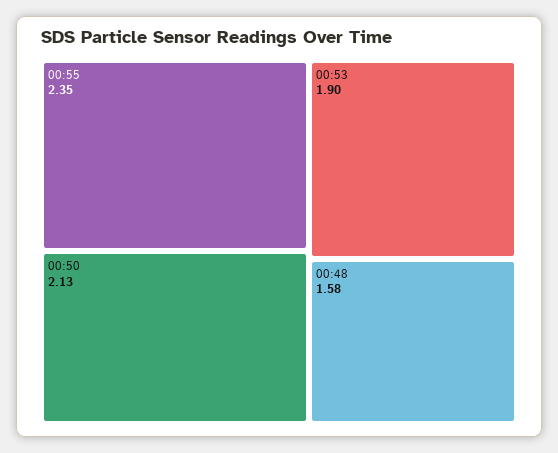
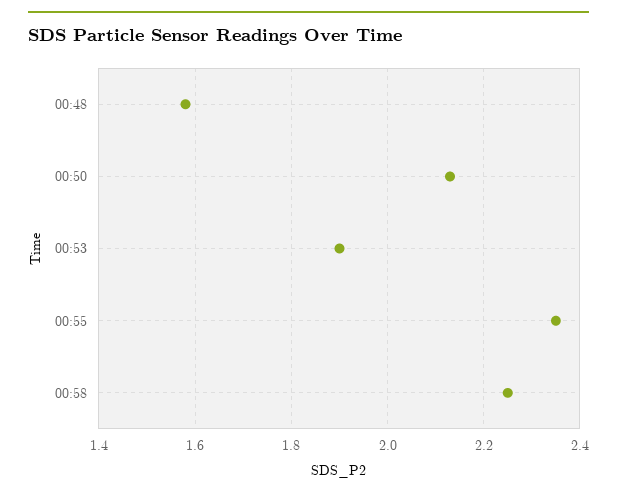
00:58: none -> 2.25

